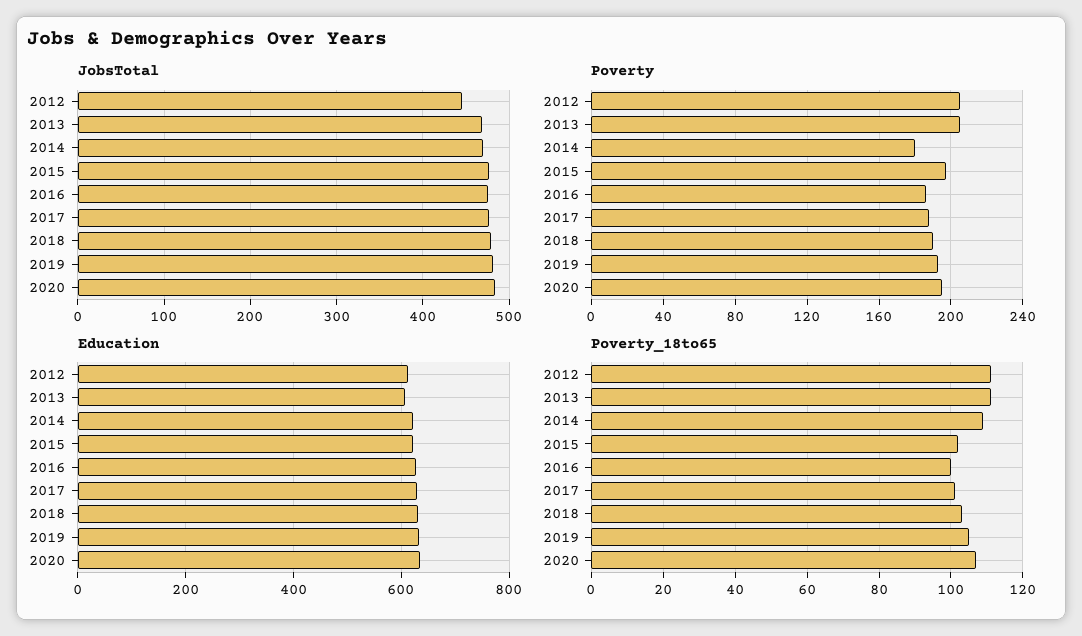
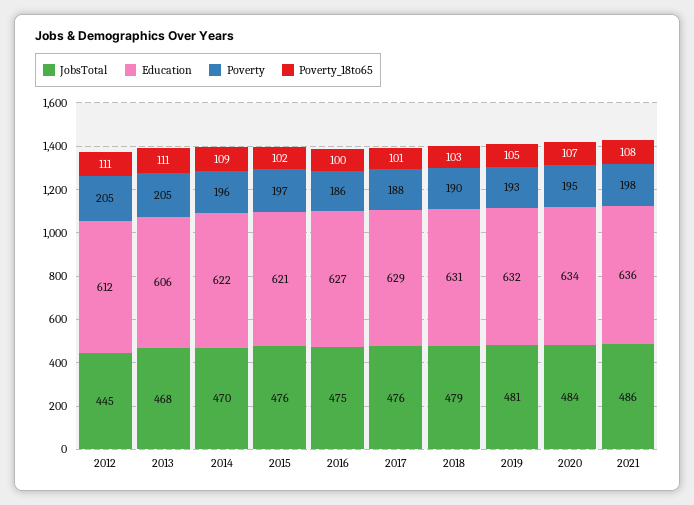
Poverty, 2014: 180 -> 196
JobsTotal, 2021: none -> 486
Education, 2021: none -> 636
Poverty, 2021: none -> 198
Poverty_18to65, 2021: none -> 108

